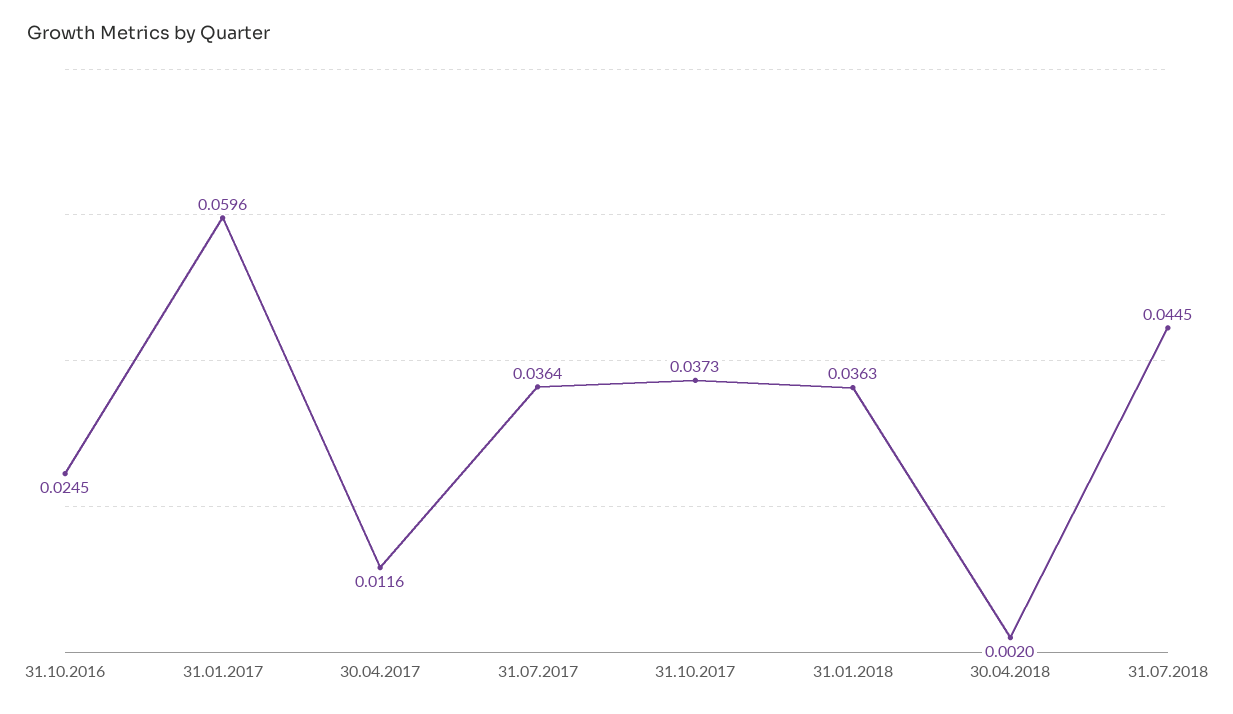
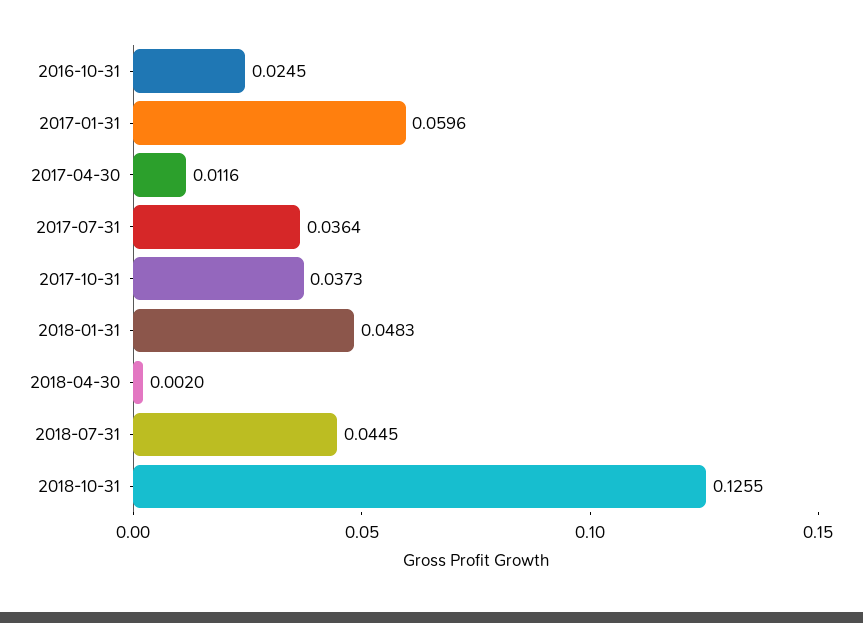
31.01.2018: 0.0363 -> 0.0483
2018-10-31: none -> 0.1255

